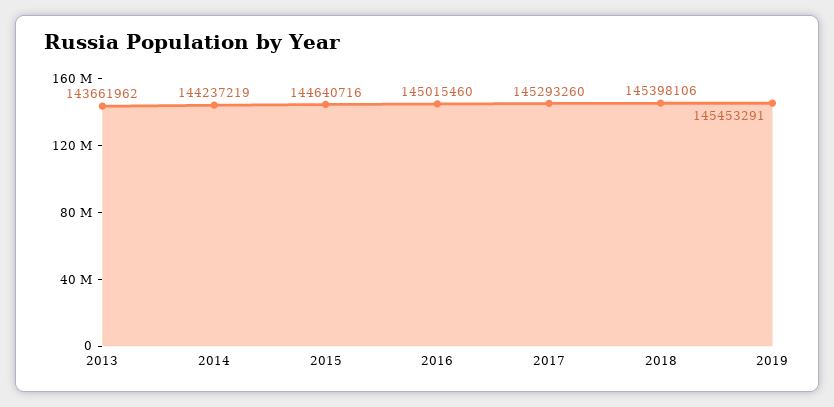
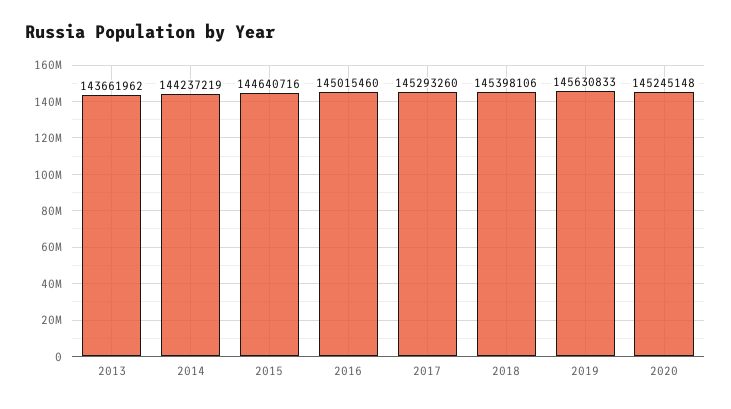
2019: 145453291 -> 145630833
2020: none -> 145245148

